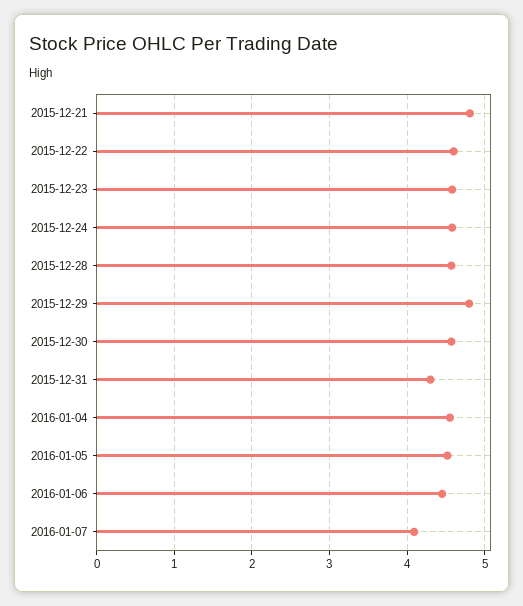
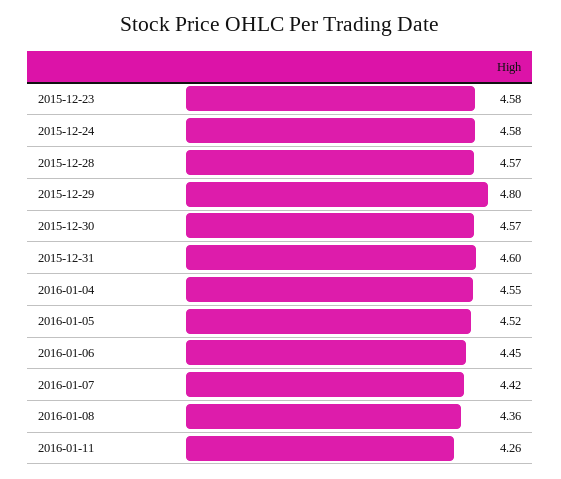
2015-12-21: 4.8 -> none
2015-12-22: 4.6 -> none
2015-12-31: 4.3 -> 4.6
2016-01-07: 4.1 -> 4.42
2016-01-08: none -> 4.36
2016-01-11: none -> 4.26

